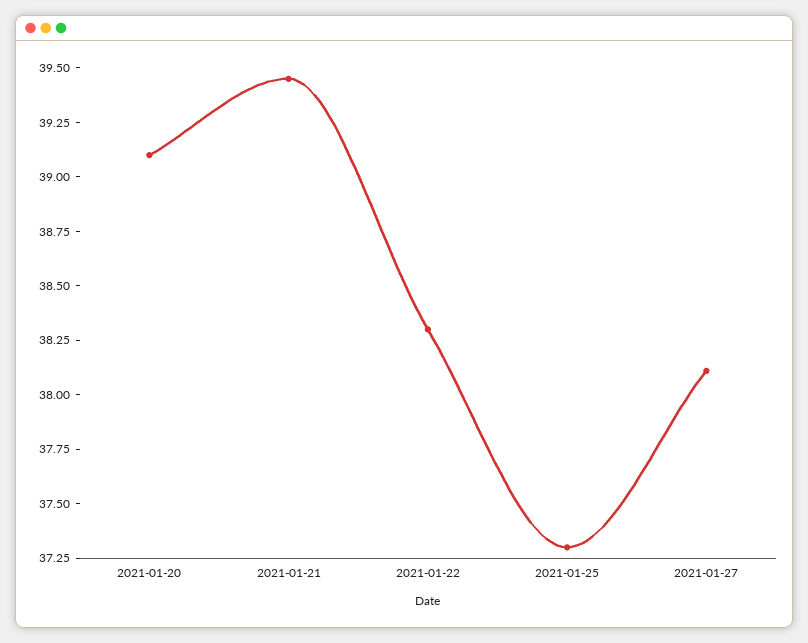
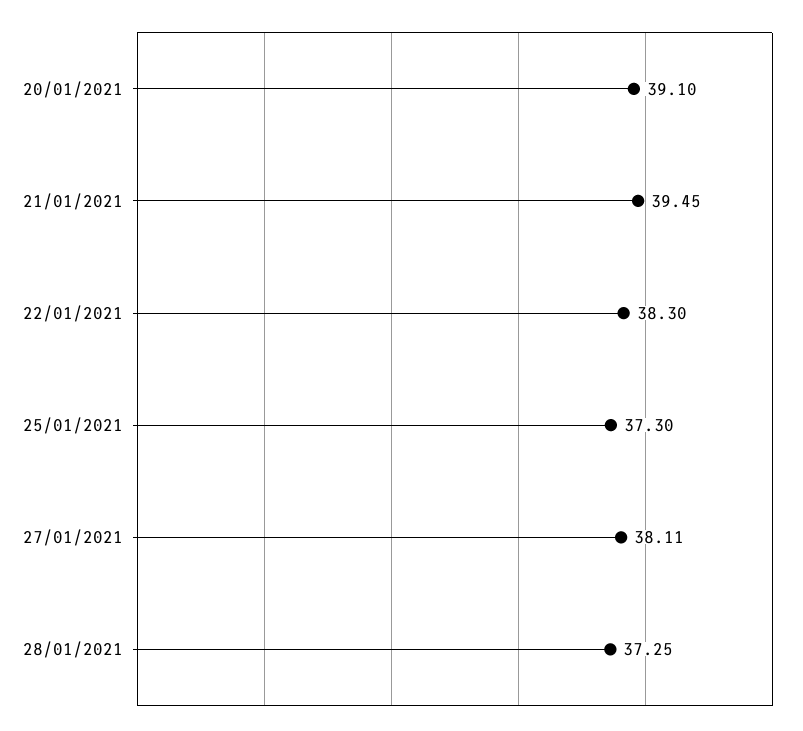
28/01/2021: none -> 37.25

